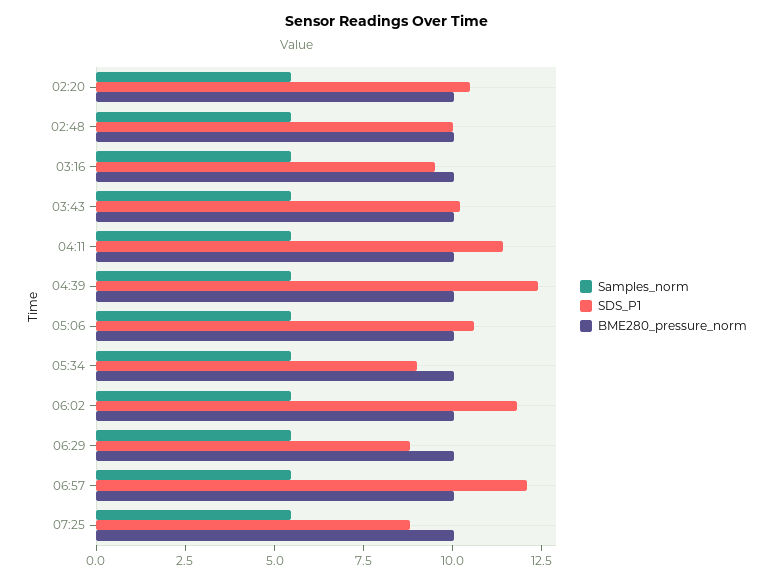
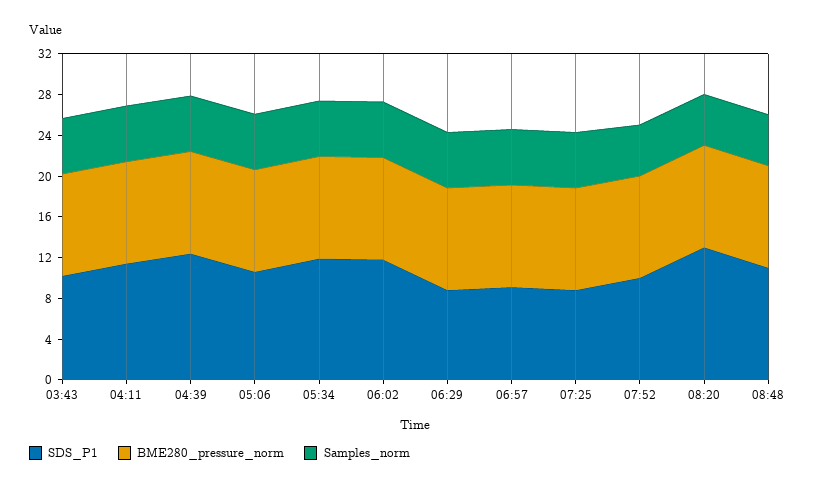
Samples_norm, 02:20: 5.5 -> none
SDS_P1, 02:20: 10.5 -> none
BME280_pressure_norm, 02:20: 10 -> none
Samples_norm, 02:48: 5.5 -> none
SDS_P1, 02:48: 10 -> none
BME280_pressure_norm, 02:48: 10 -> none
Samples_norm, 03:16: 5.5 -> none
SDS_P1, 03:16: 9.5 -> none
BME280_pressure_norm, 03:16: 10 -> none
SDS_P1, 05:34: 9 -> 12
SDS_P1, 06:57: 12 -> 9
SDS_P1, 07:52: none -> 10
BME280_pressure_norm, 07:52: none -> 10
Samples_norm, 07:52: none -> 5
SDS_P1, 08:20: none -> 13
BME280_pressure_norm, 08:20: none -> 10
Samples_norm, 08:20: none -> 5
SDS_P1, 08:48: none -> 11
BME280_pressure_norm, 08:48: none -> 10
Samples_norm, 08:48: none -> 5

